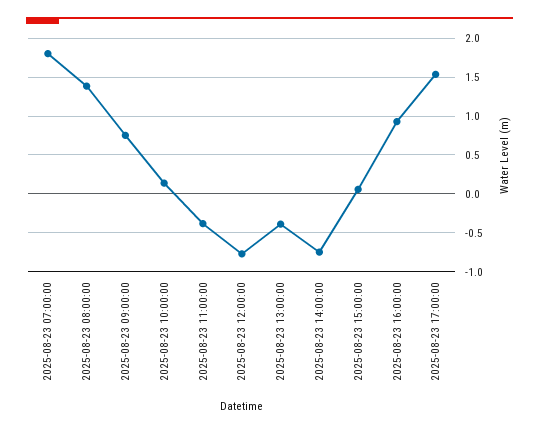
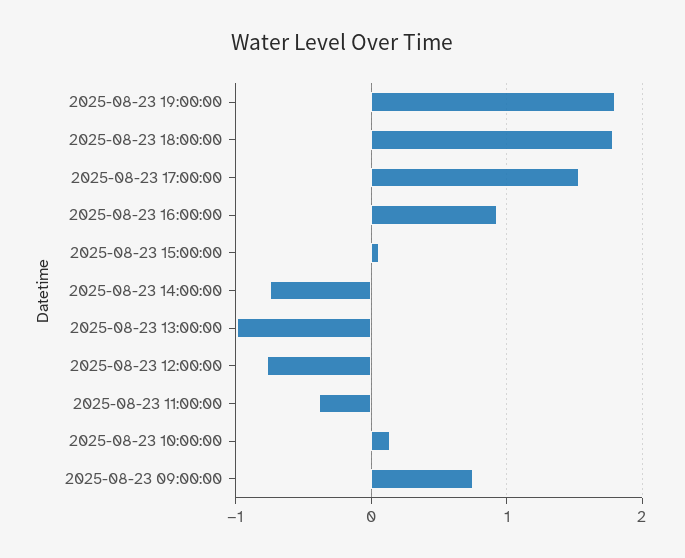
2025-08-23 07:00:00: 1.8 -> none
2025-08-23 08:00:00: 1.4 -> none
2025-08-23 13:00:00: -0.4 -> -1
2025-08-23 19:00:00: none -> 1.8
2025-08-23 18:00:00: none -> 1.8

